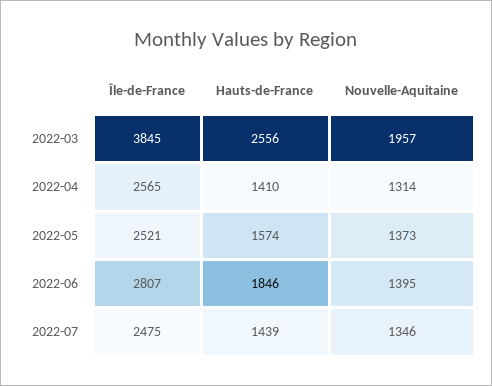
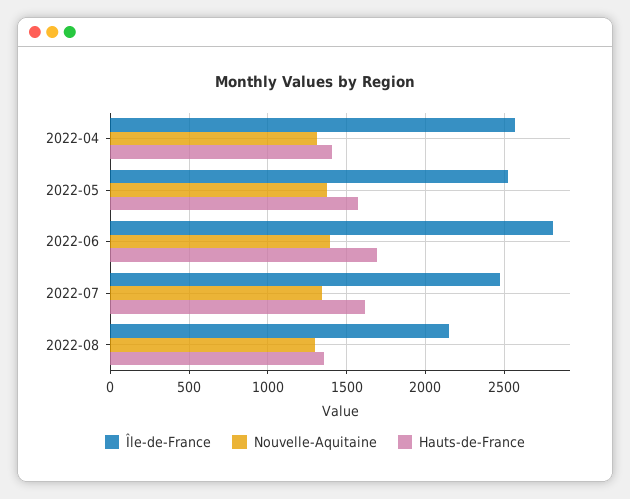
Île-de-France, 2022-03: 3845 -> none
Hauts-de-France, 2022-03: 2556 -> none
Nouvelle-Aquitaine, 2022-03: 1957 -> none
Hauts-de-France, 2022-06: 1846 -> 1700
Hauts-de-France, 2022-07: 1439 -> 1600
Île-de-France, 2022-08: none -> 2150
Nouvelle-Aquitaine, 2022-08: none -> 1300
Hauts-de-France, 2022-08: none -> 1350

